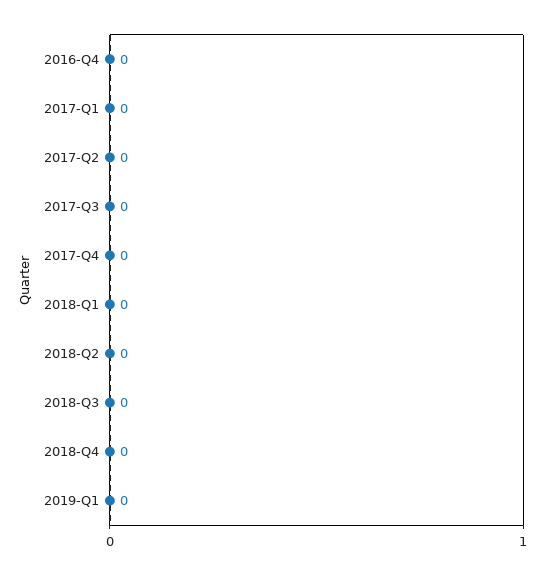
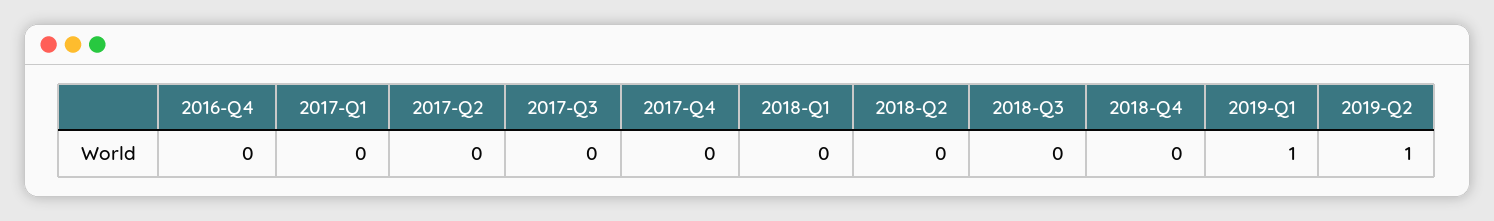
2019-Q1: 0 -> 1
2019-Q2: none -> 1

